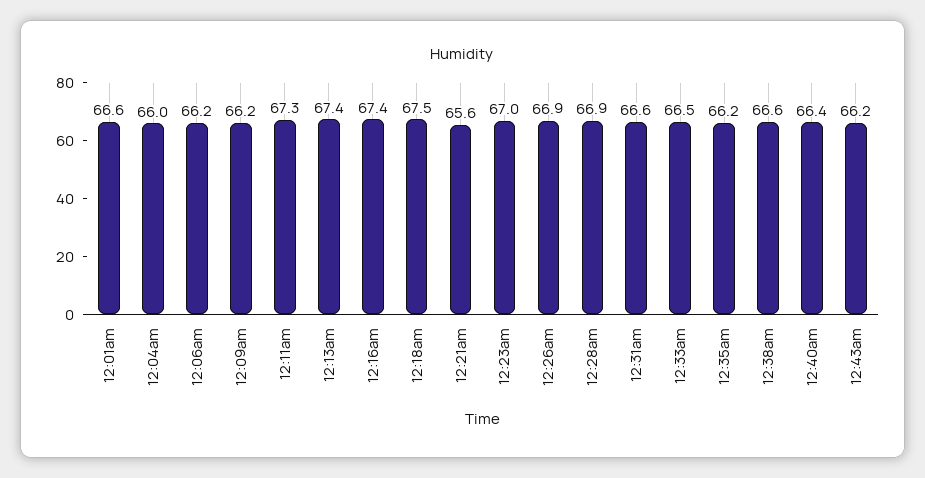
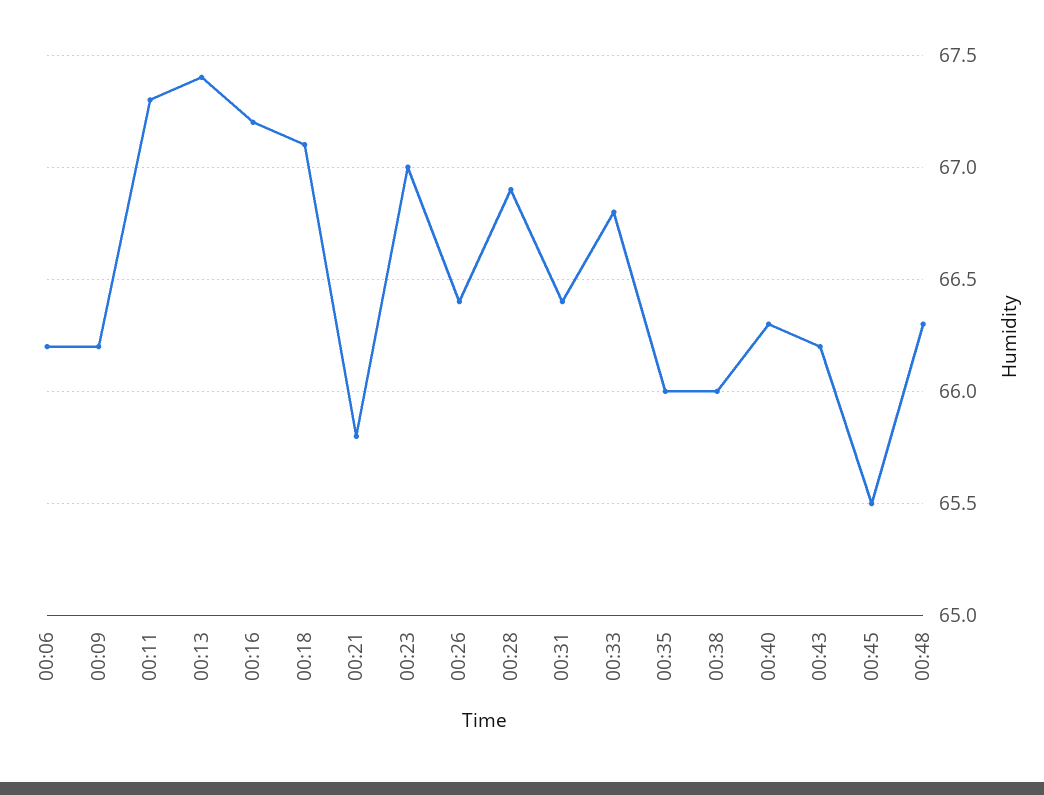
12:01am: 66.6 -> none
12:04am: 66 -> none
12:16am: 67.4 -> 67.2
12:18am: 67.5 -> 67.1
12:21am: 65.6 -> 65.8
12:26am: 66.9 -> 66.4
12:31am: 66.6 -> 66.4
12:33am: 66.5 -> 66.8
12:35am: 66.2 -> 66
12:38am: 66.6 -> 66
12:40am: 66.4 -> 66.3
00:45: none -> 65.5
00:48: none -> 66.3

